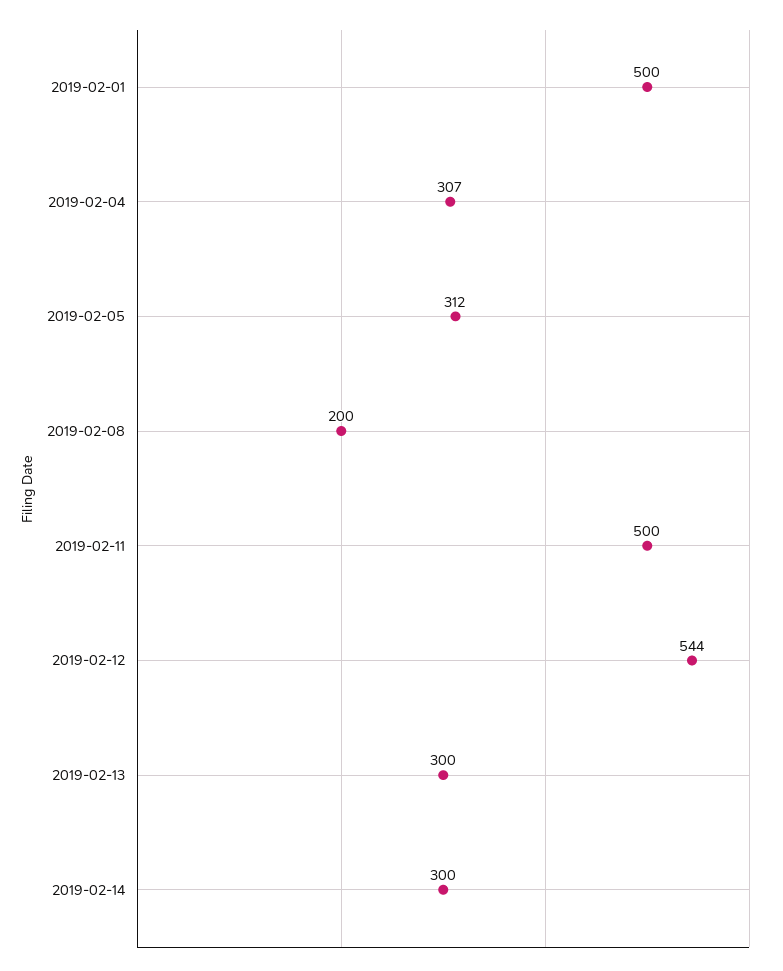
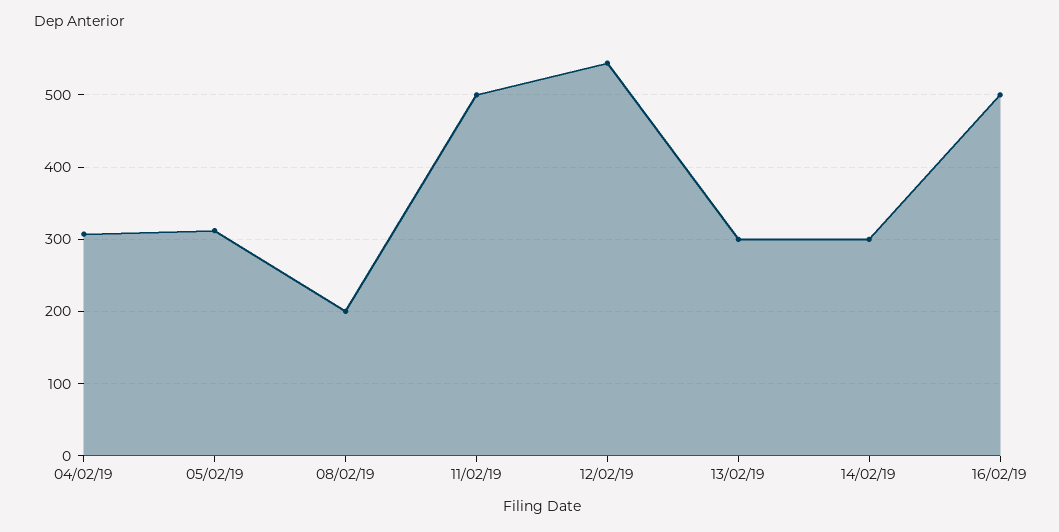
2019-02-01: 500 -> none
16/02/19: none -> 500

